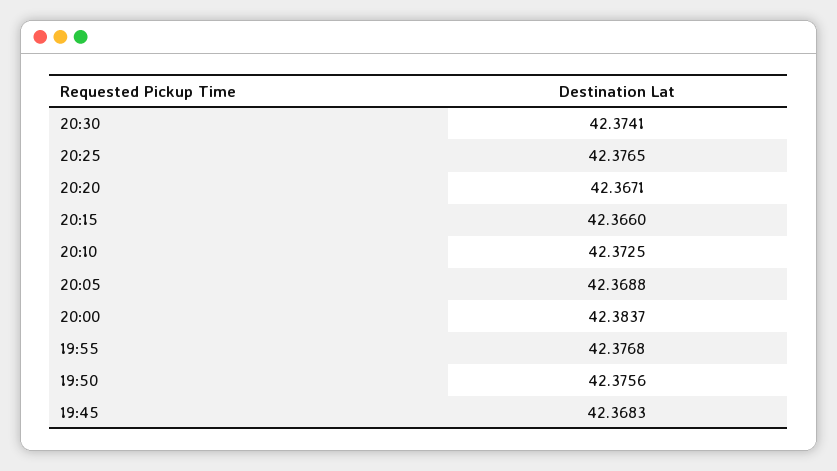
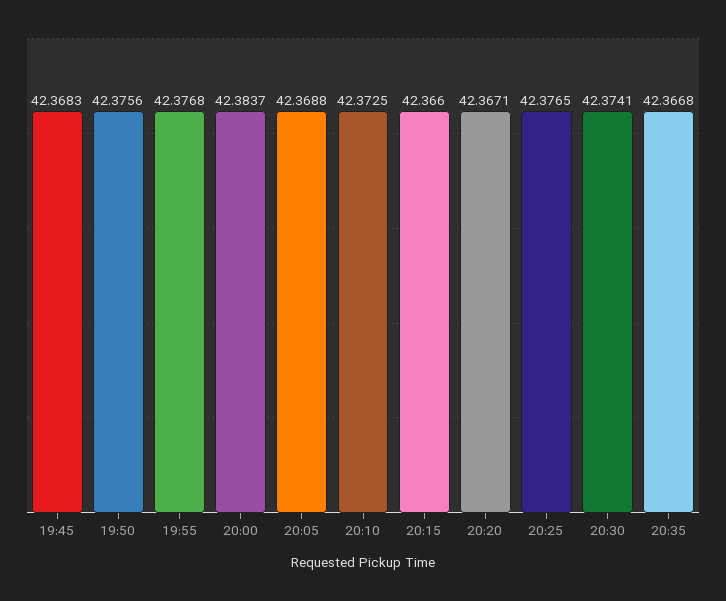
20:35: none -> 42.3668

